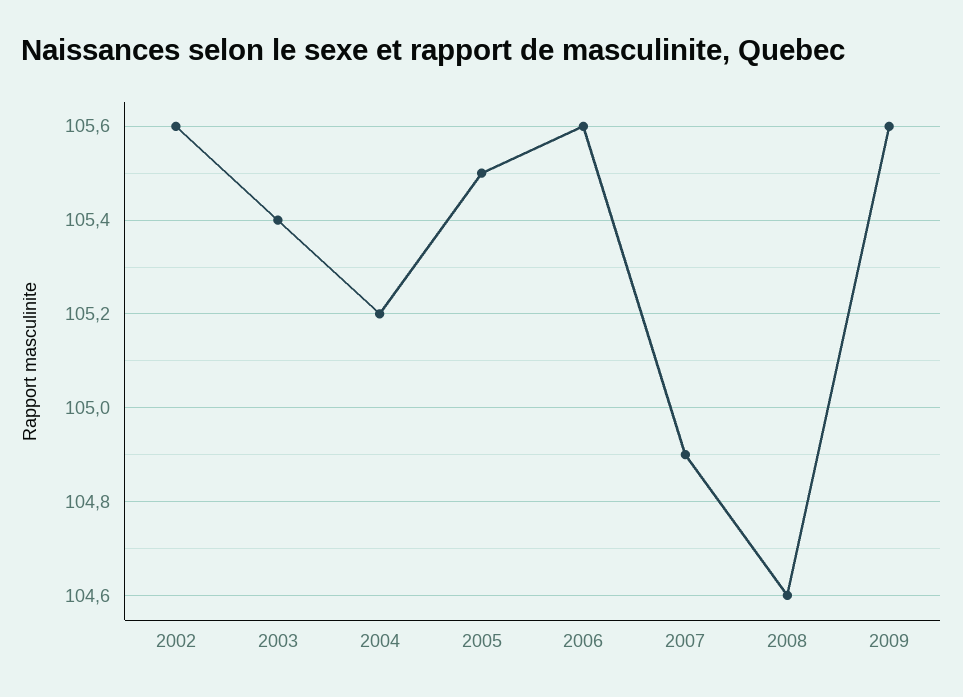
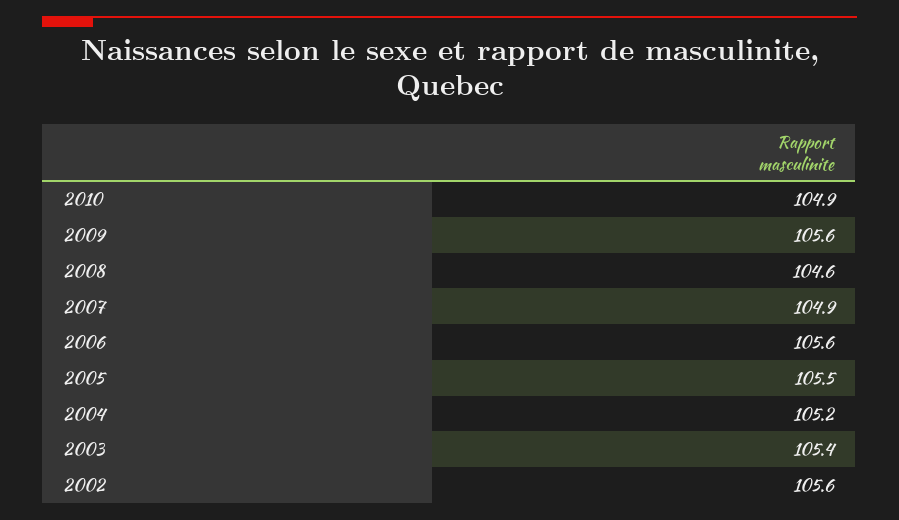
2010: none -> 104.9

